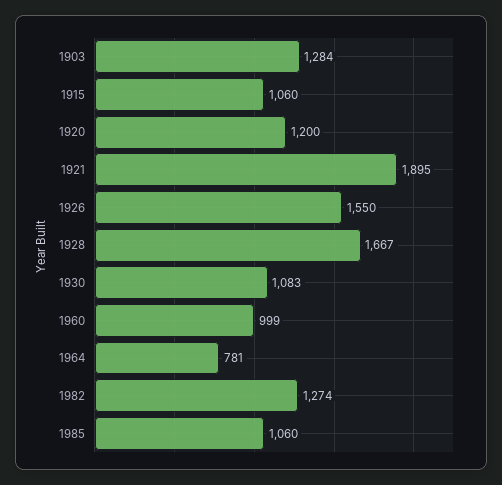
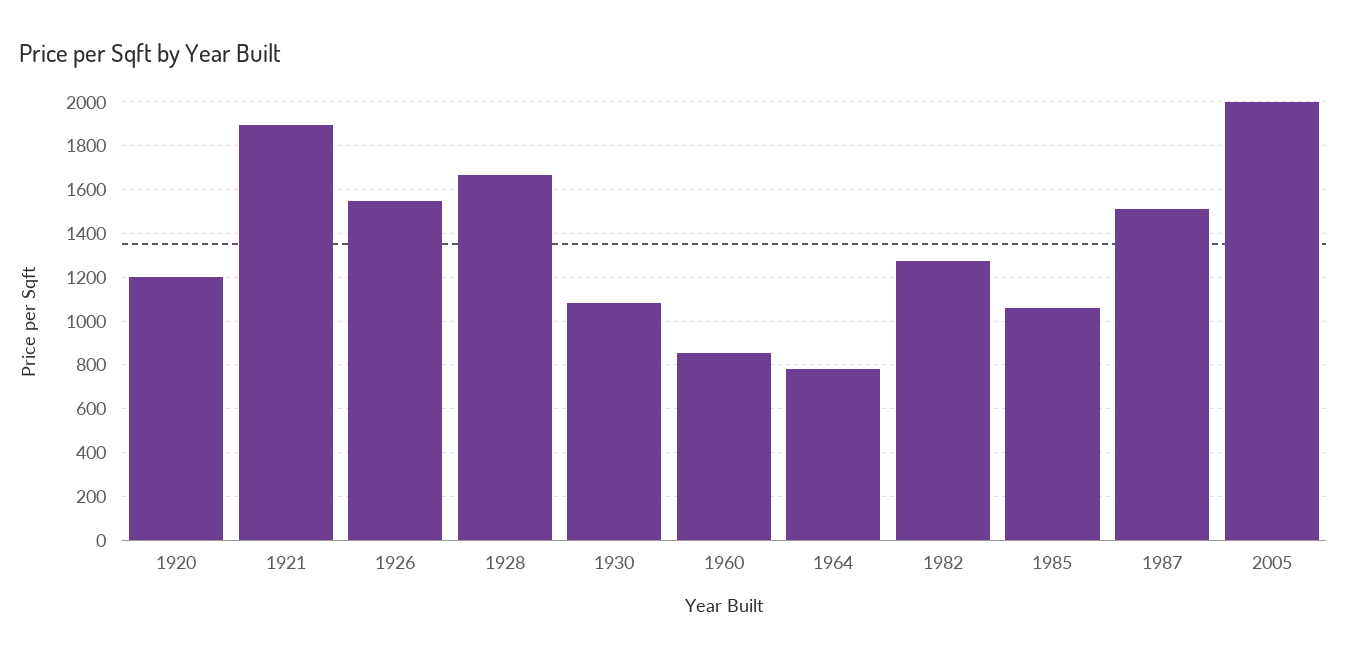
1903: 1284 -> none
1915: 1060 -> none
1960: 999 -> 850
1987: none -> 1500
2005: none -> 2000

